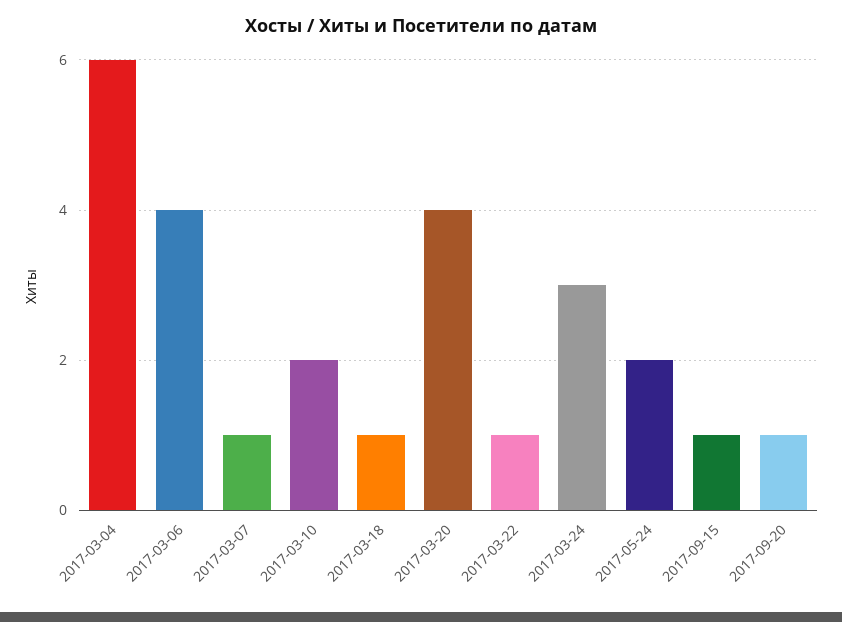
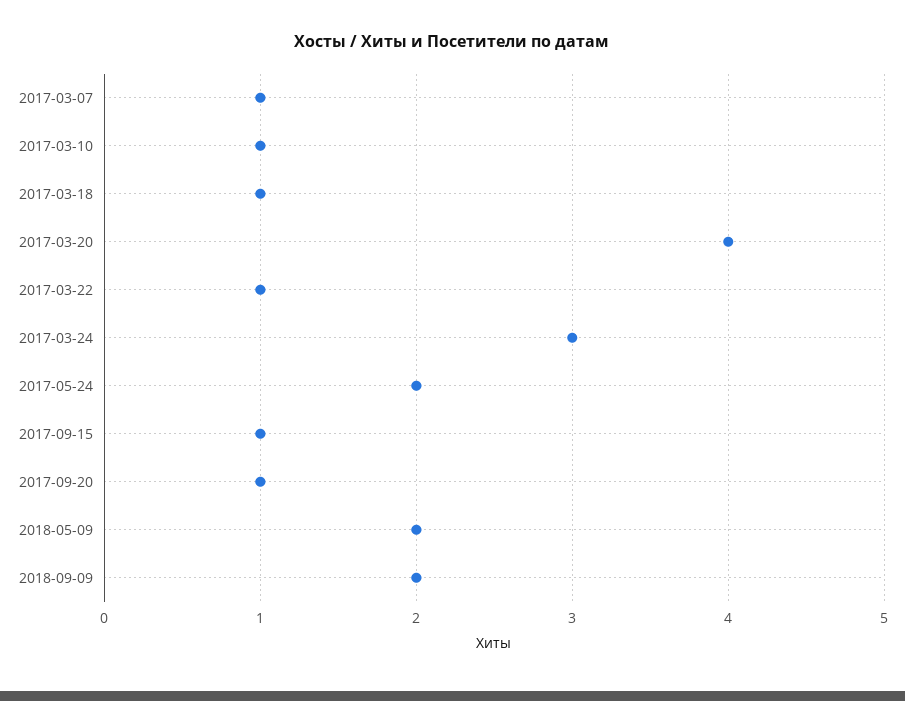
2017-03-04: 6 -> none
2017-03-06: 4 -> none
2017-03-10: 2 -> 1
2018-05-09: none -> 2
2018-09-09: none -> 2

